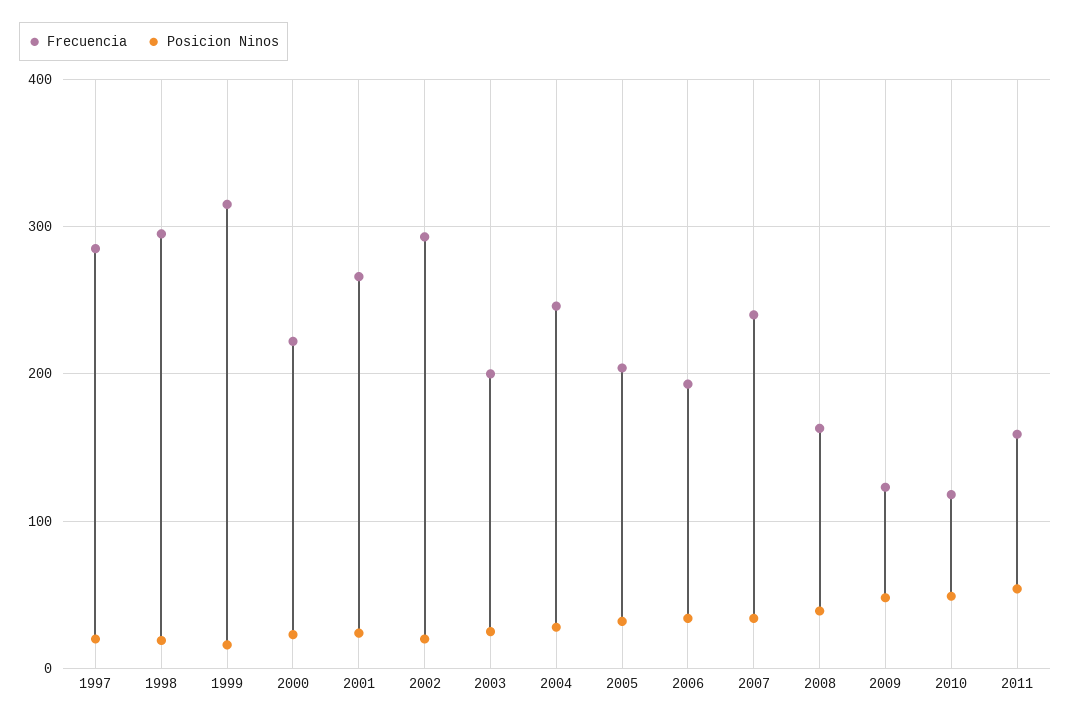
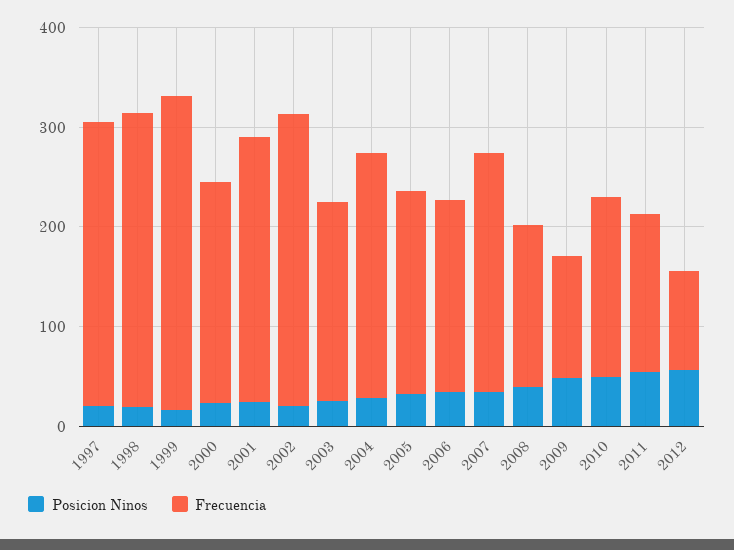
Frecuencia, 2010: 120 -> 180
Posicion Ninos, 2012: none -> 60
Frecuencia, 2012: none -> 100

